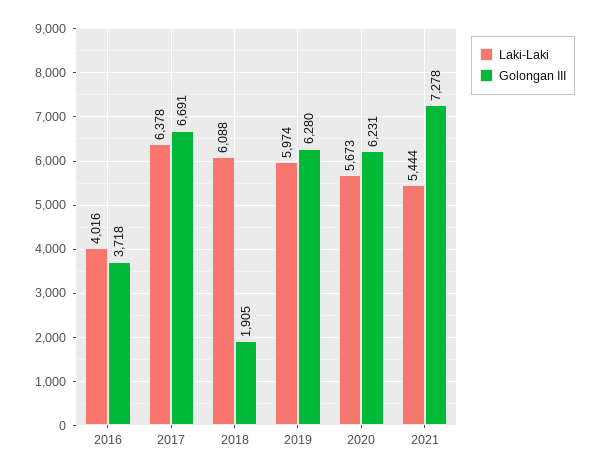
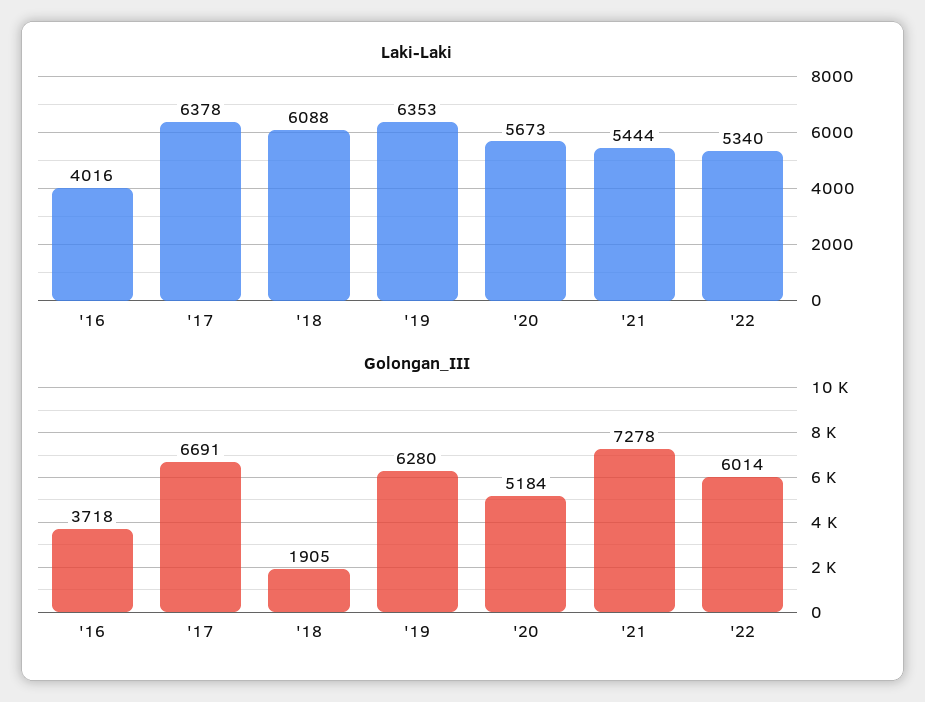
Laki-Laki, 2019: 5974 -> 6353
Golongan III, 2020: 6231 -> 5184
Laki-Laki, '22: none -> 5340
Golongan III, '22: none -> 6014

